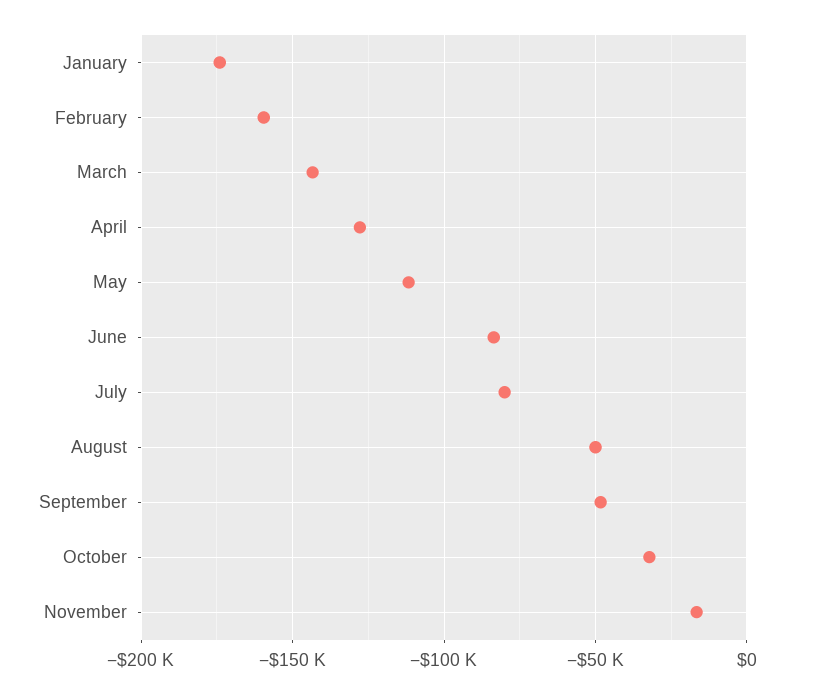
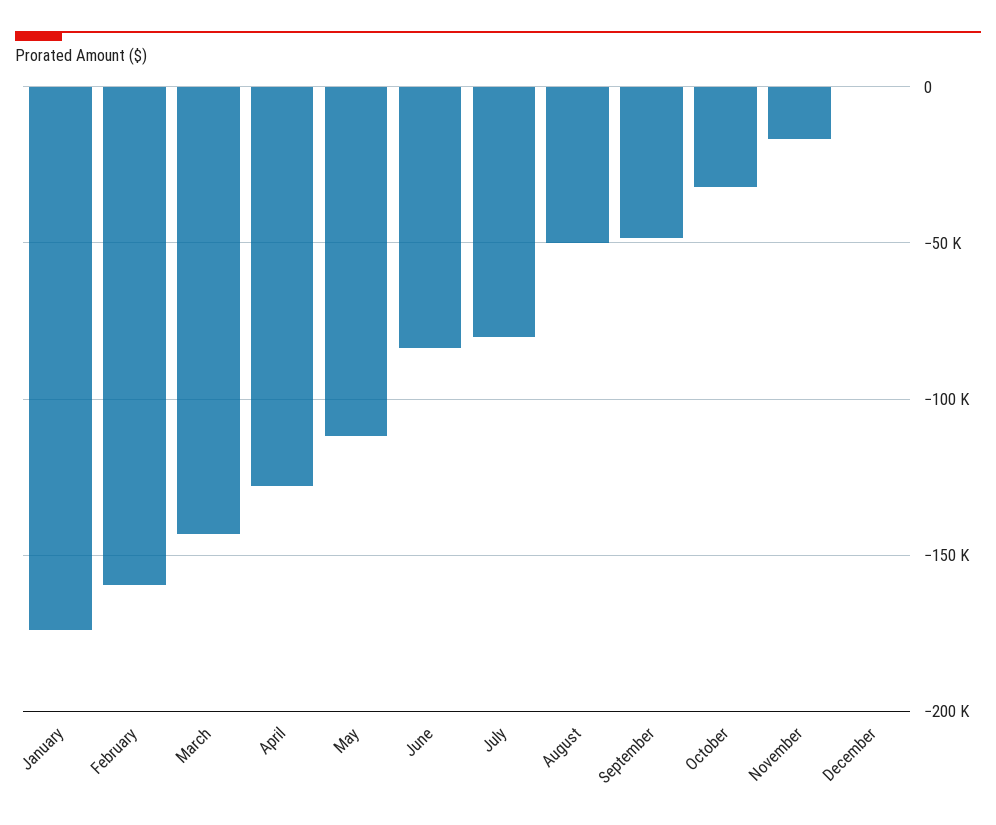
December: none -> 0

